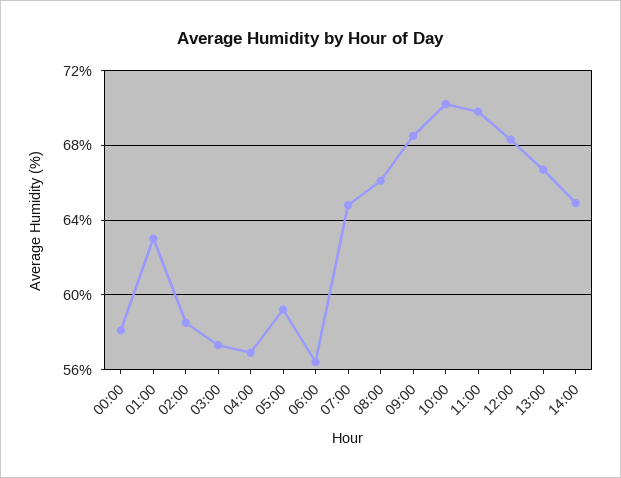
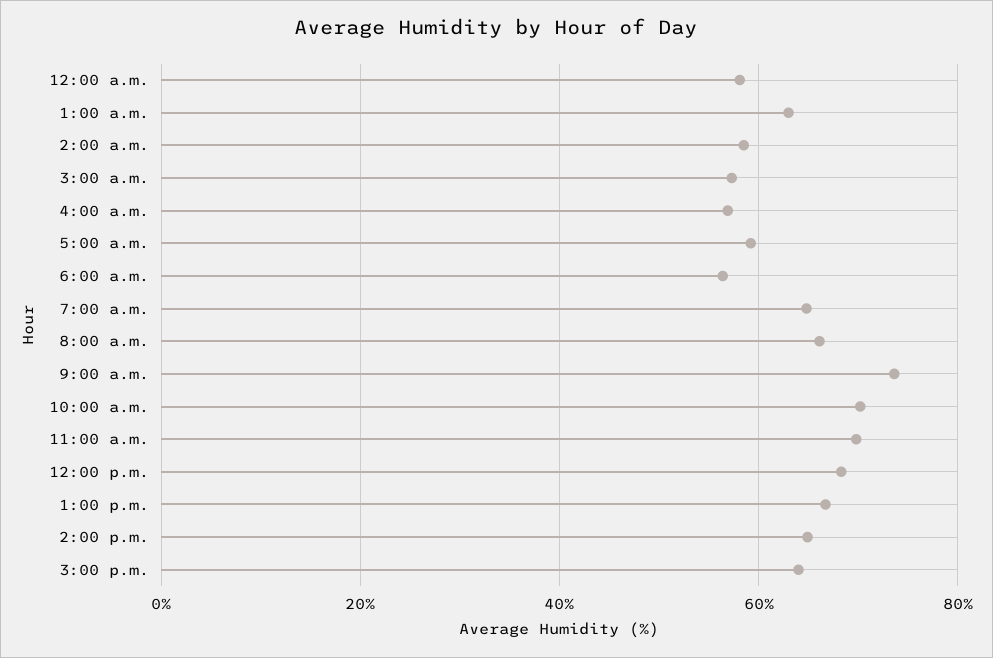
09:00: 68.5 -> 74
3:00 p.m.: none -> 64

